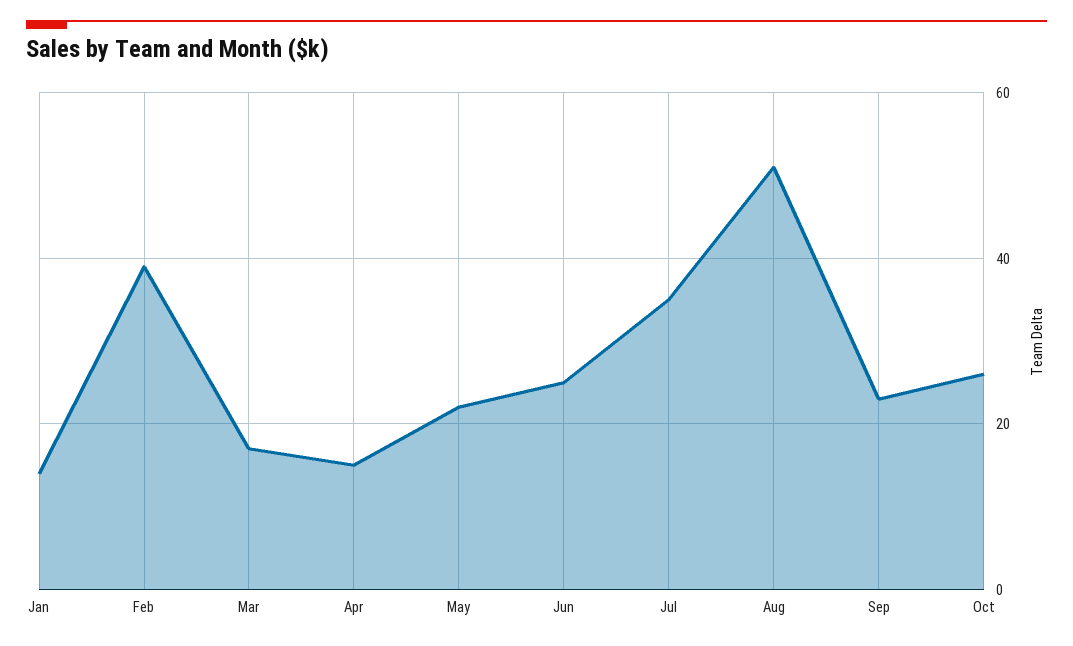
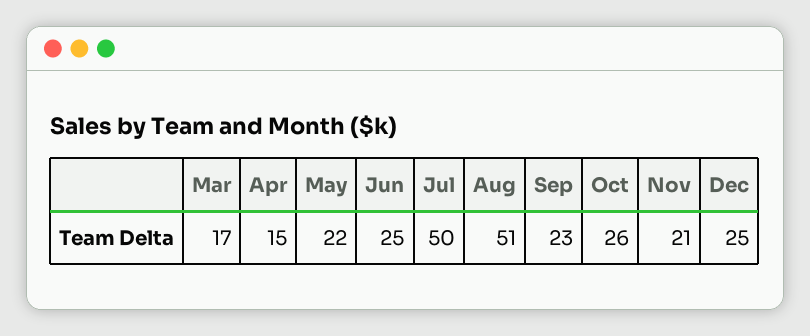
Jan: 15 -> none
Feb: 40 -> none
Jul: 35 -> 50
Nov: none -> 21
Dec: none -> 25

